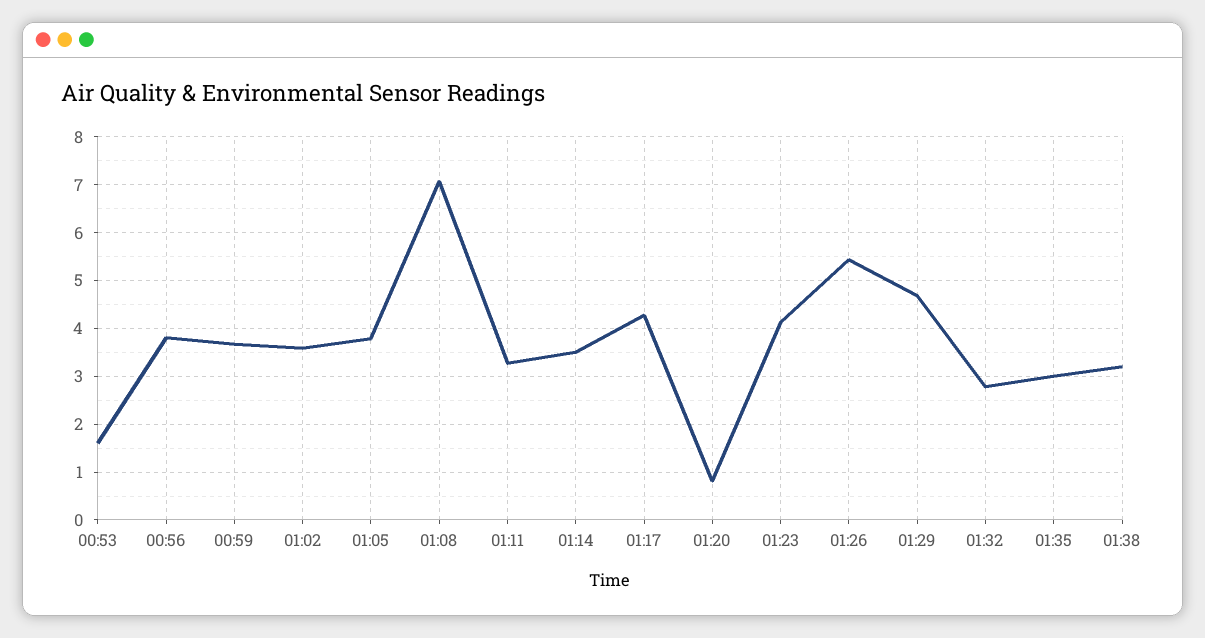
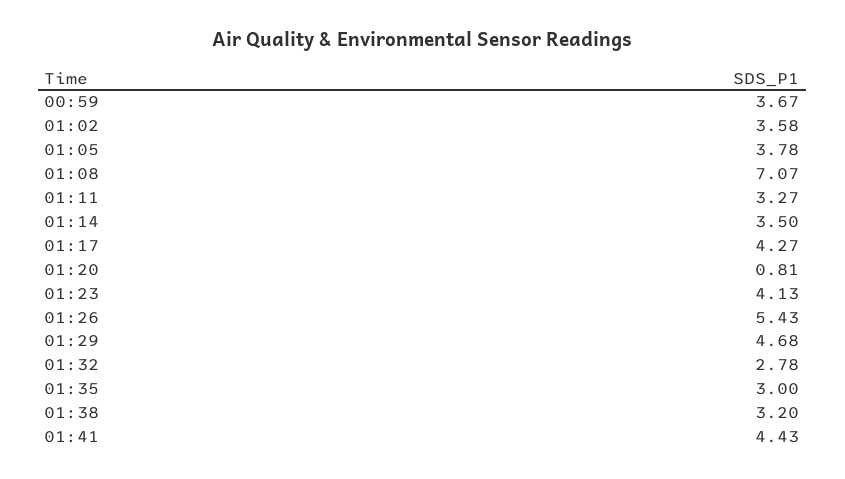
00:53: 1.6 -> none
00:56: 3.8 -> none
01:41: none -> 4.43

